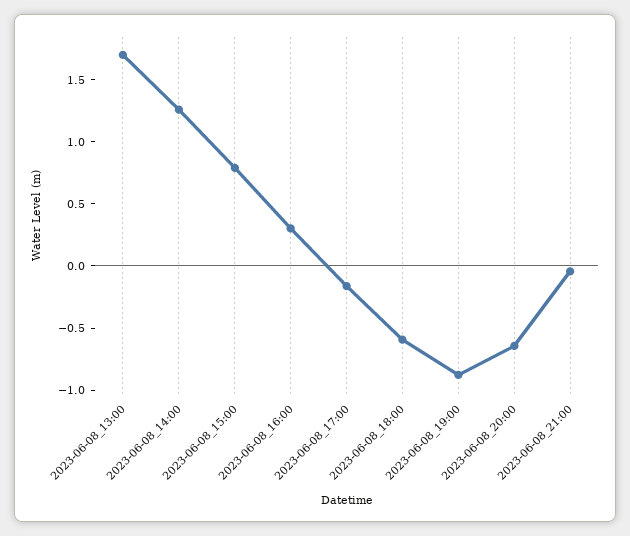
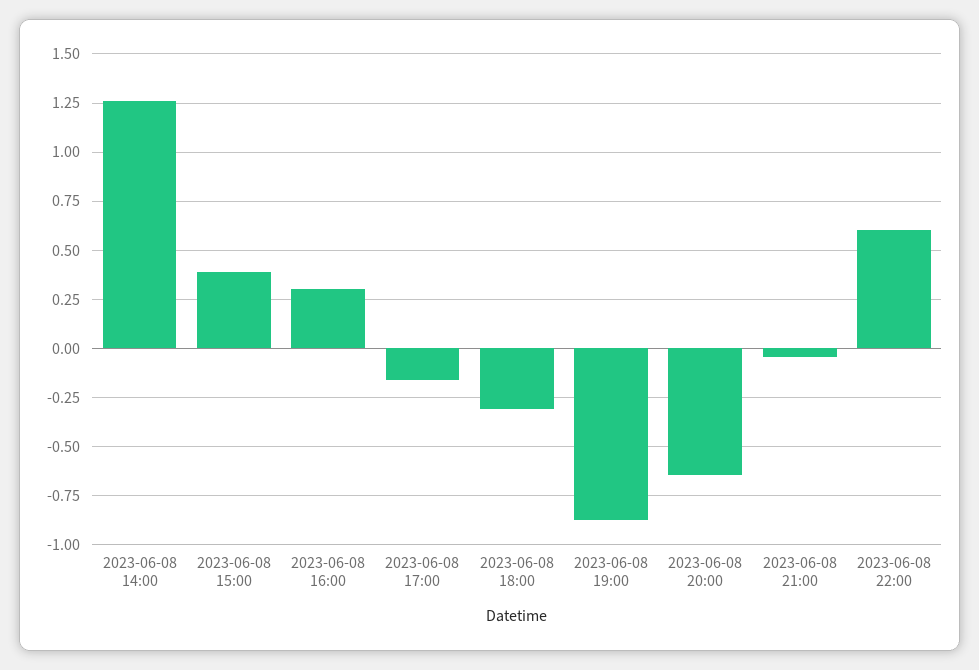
2023-06-08_13:00: 1.7 -> none
2023-06-08_15:00: 0.8 -> 0.4
2023-06-08_18:00: -0.6 -> -0.3
2023-06-08 22:00: none -> 0.6

